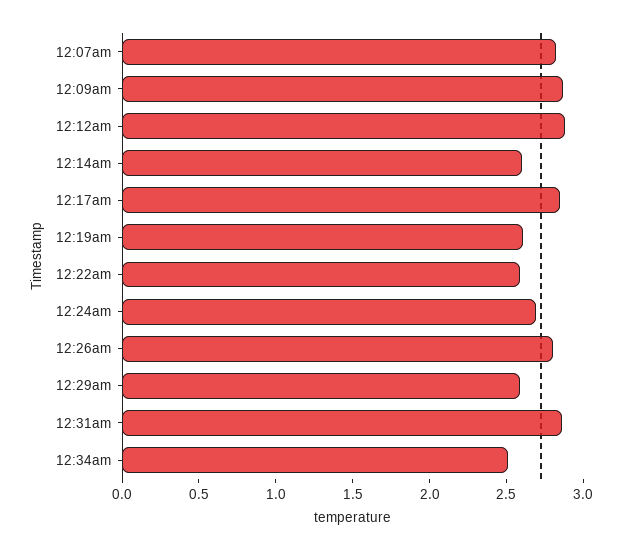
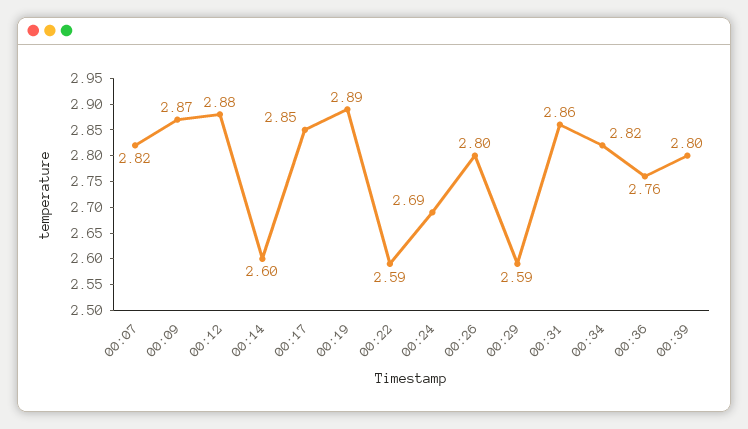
12:19am: 2.6 -> 2.89
12:34am: 2.5 -> 2.82
00:36: none -> 2.76
00:39: none -> 2.8

